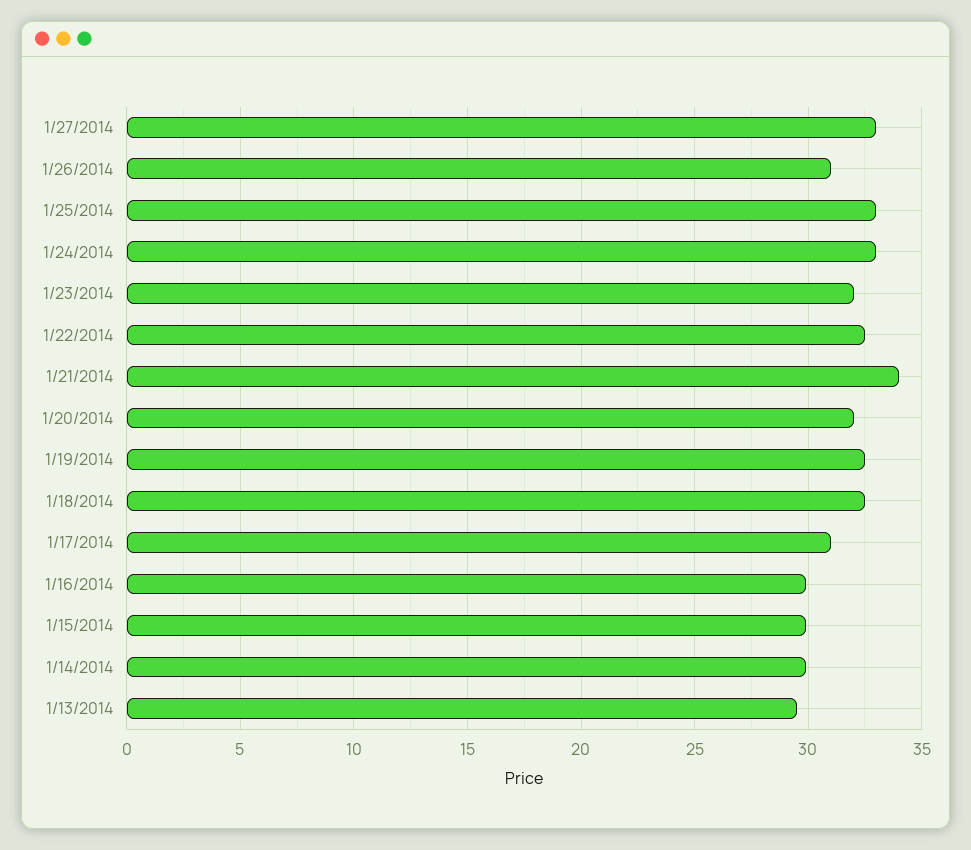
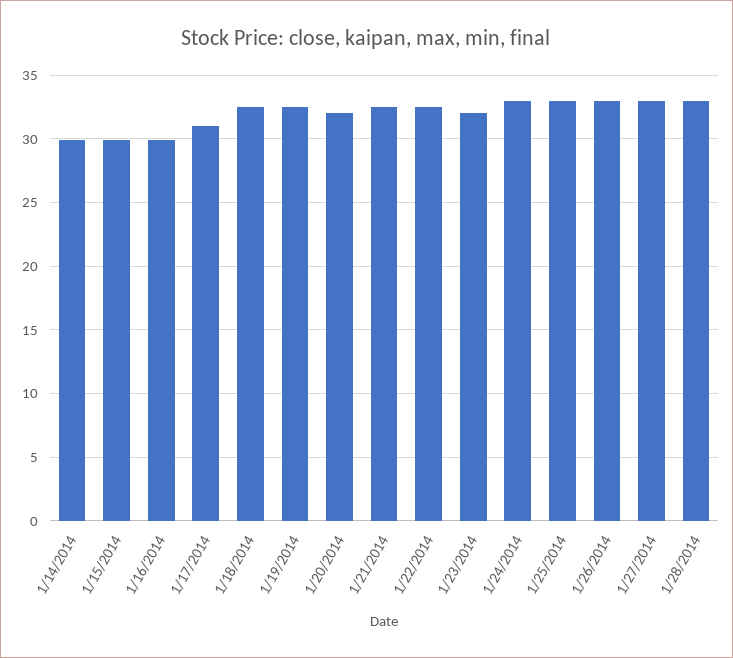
1/26/2014: 31 -> 33
1/21/2014: 34 -> 32.5
1/13/2014: 29.5 -> none
1/28/2014: none -> 33

